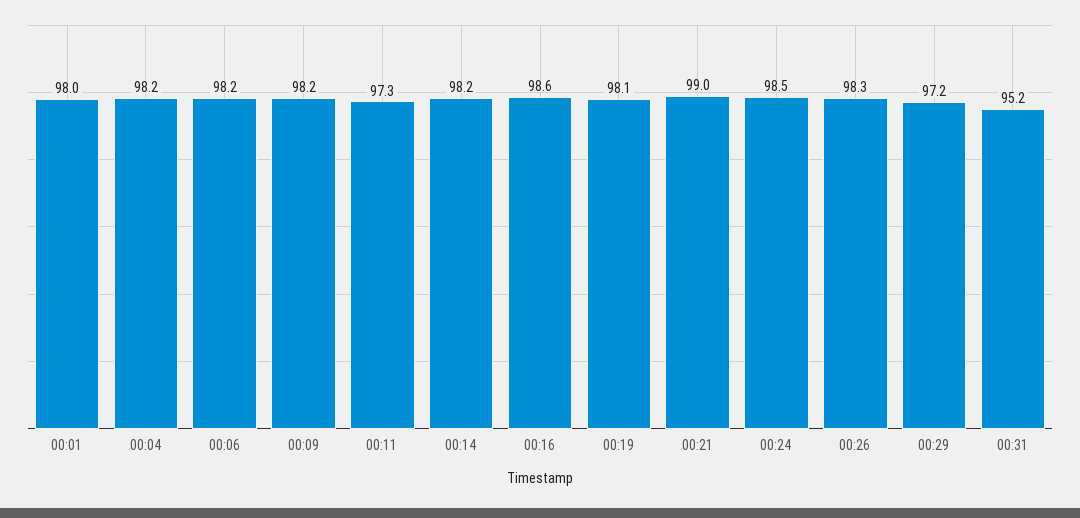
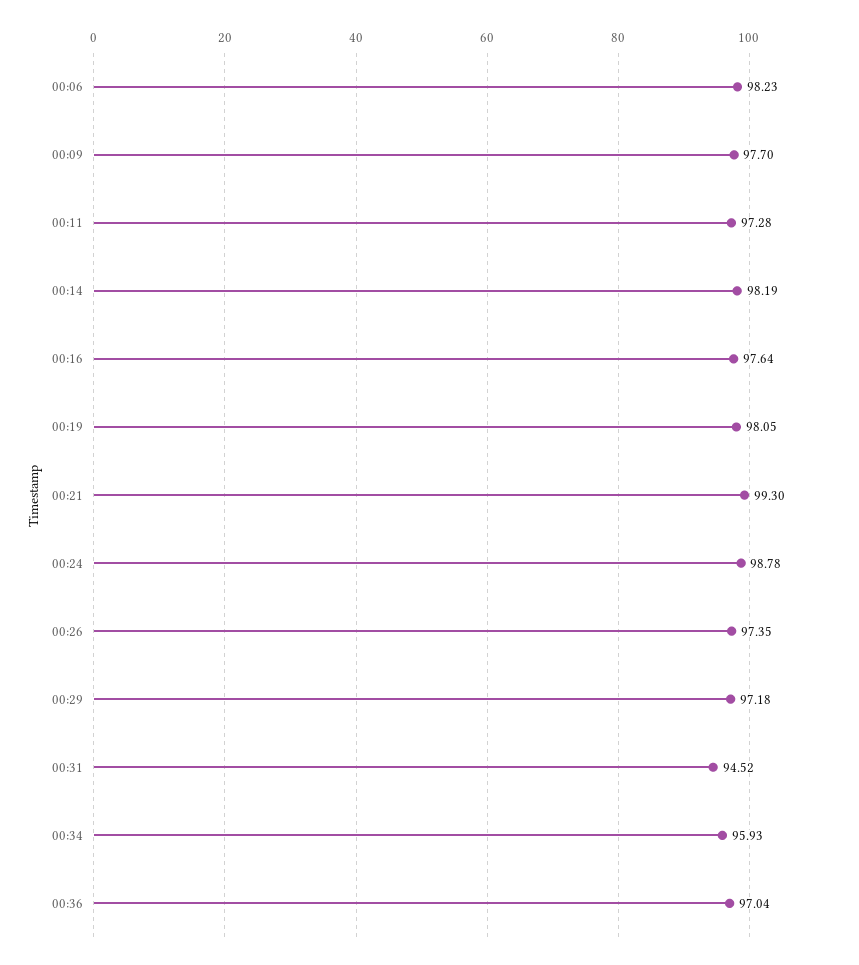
00:01: 98 -> none
00:04: 98.2 -> none
00:09: 98.2 -> 97.7
00:16: 98.6 -> 97.64
00:21: 99 -> 99.3
00:24: 98.5 -> 98.78
00:26: 98.3 -> 97.35
00:31: 95.2 -> 94.52
00:34: none -> 95.93
00:36: none -> 97.04

